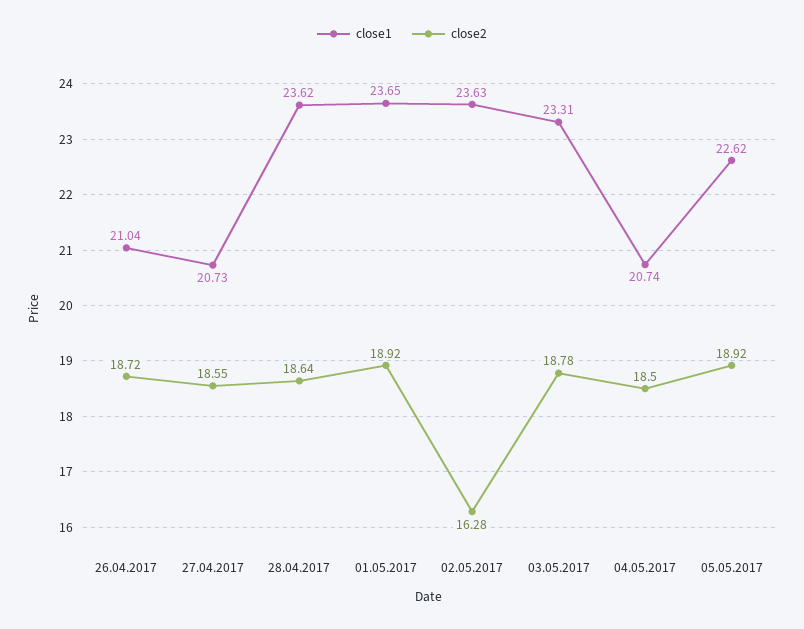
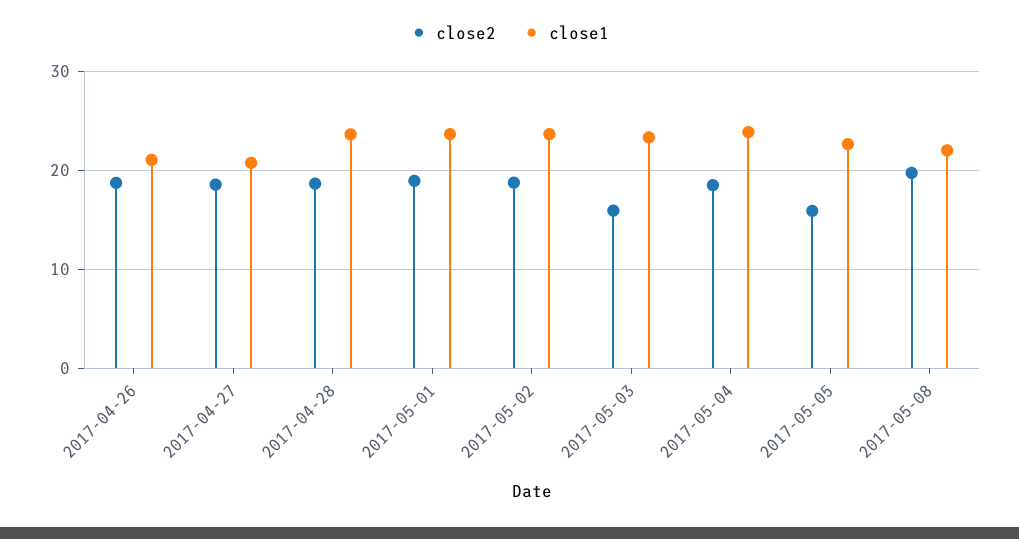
close2, 02.05.2017: 16.28 -> 19
close2, 03.05.2017: 18.78 -> 16
close1, 04.05.2017: 20.74 -> 24
close2, 05.05.2017: 18.92 -> 16
close2, 2017-05-08: none -> 20
close1, 2017-05-08: none -> 22

